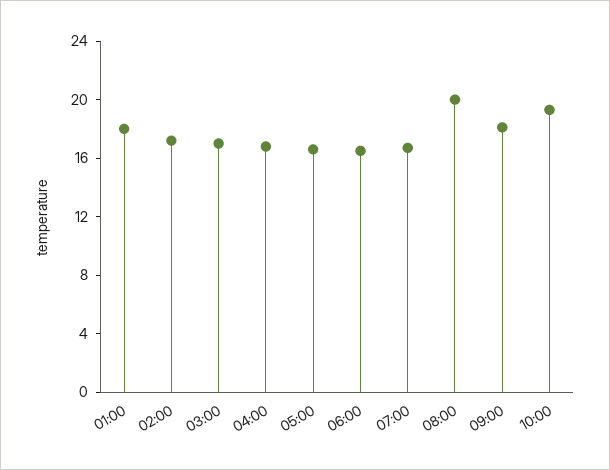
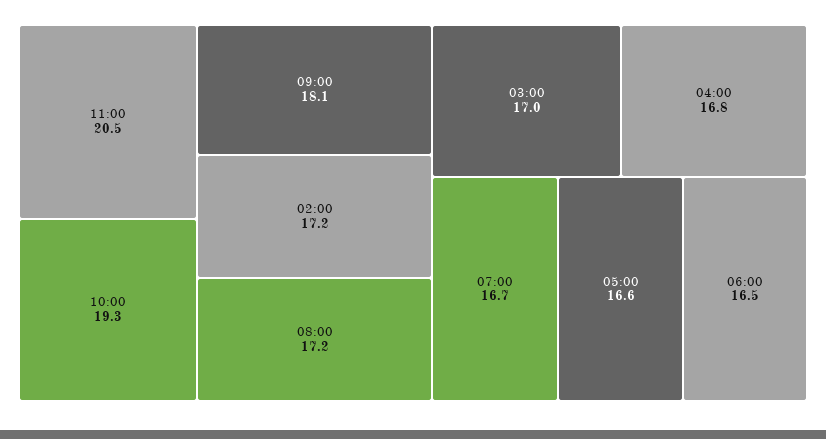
01:00: 18 -> none
08:00: 20 -> 17.2
11:00: none -> 20.5

